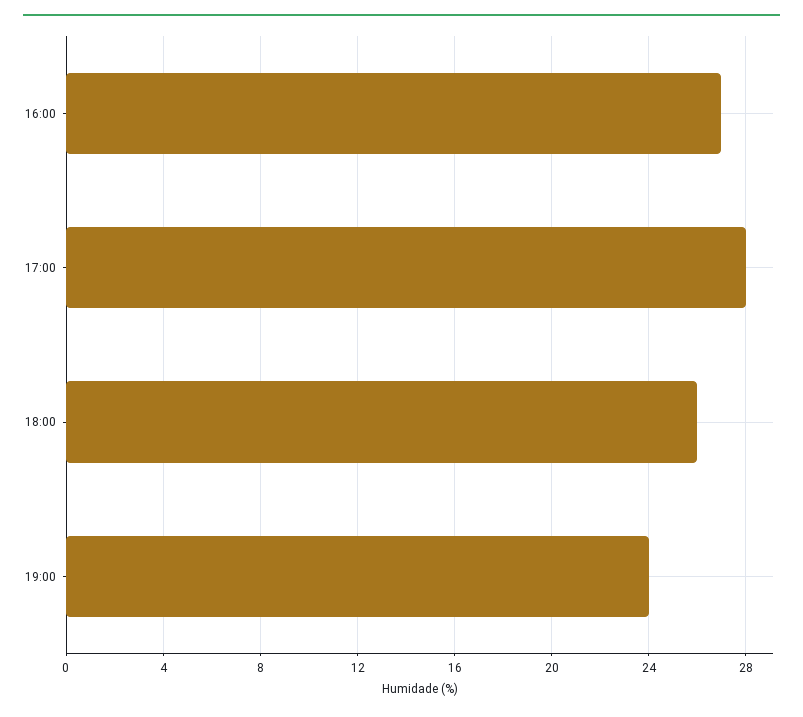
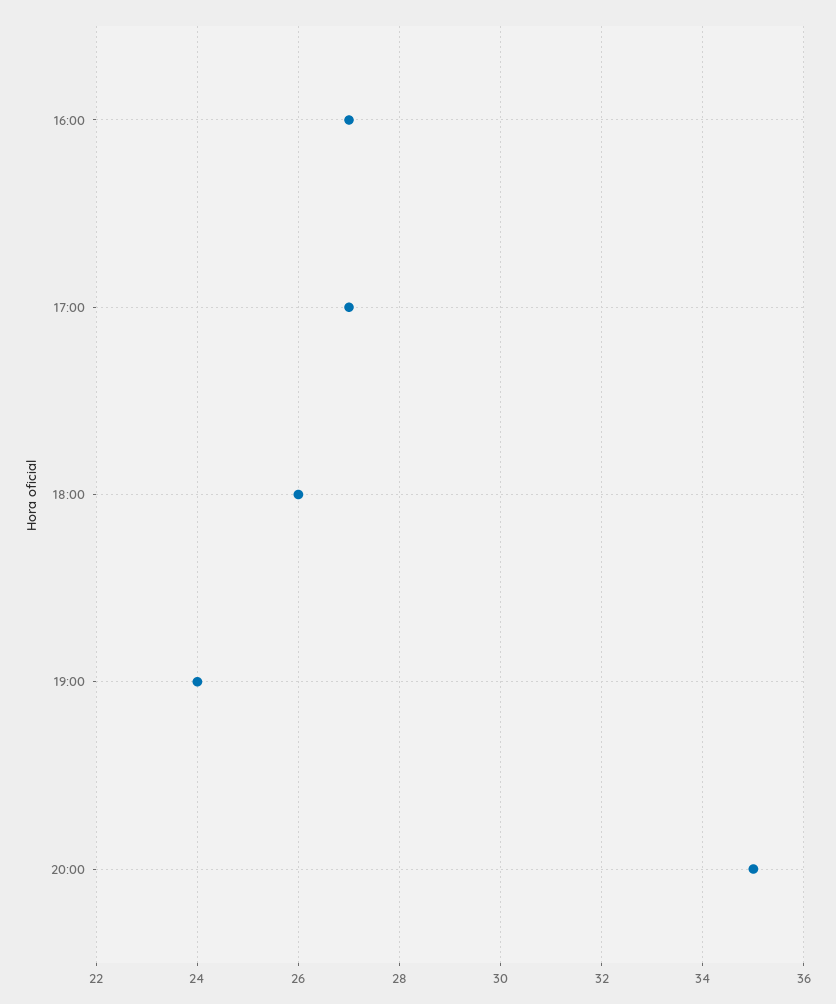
17:00: 28 -> 27
20:00: none -> 35

